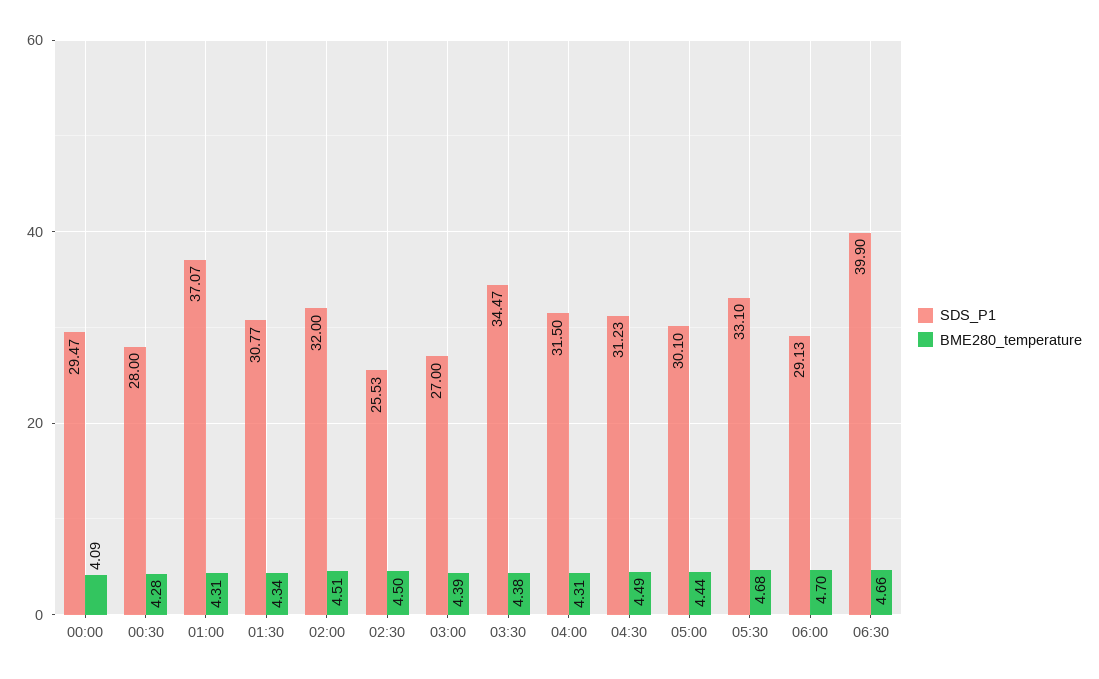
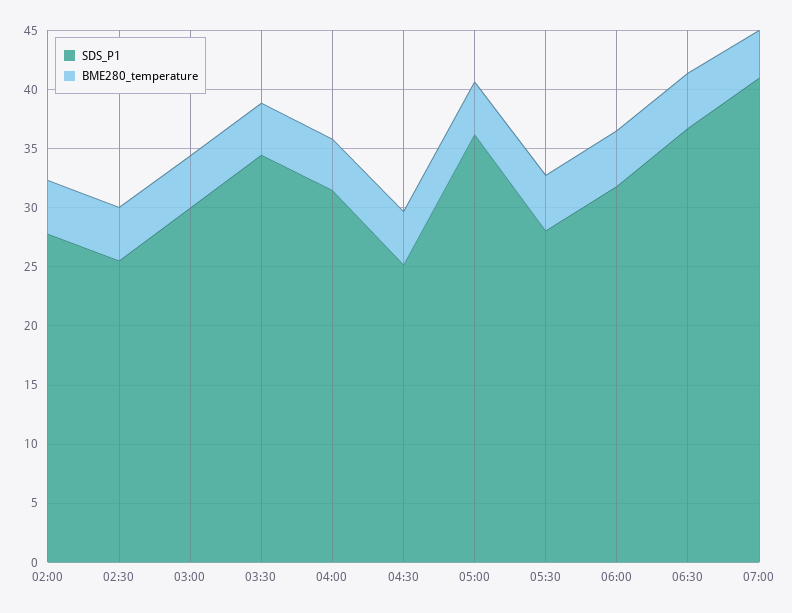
SDS_P1, 00:00: 29.47 -> none
BME280_temperature, 00:00: 4.09 -> none
SDS_P1, 00:30: 28 -> none
BME280_temperature, 00:30: 4.28 -> none
SDS_P1, 01:00: 37.07 -> none
BME280_temperature, 01:00: 4.31 -> none
SDS_P1, 01:30: 30.77 -> none
BME280_temperature, 01:30: 4.34 -> none
SDS_P1, 02:00: 32 -> 28
SDS_P1, 03:00: 27 -> 30
SDS_P1, 04:30: 31.23 -> 25
SDS_P1, 05:00: 30.1 -> 36
SDS_P1, 05:30: 33.1 -> 28
SDS_P1, 06:00: 29.13 -> 32
SDS_P1, 06:30: 39.9 -> 37
SDS_P1, 07:00: none -> 41
BME280_temperature, 07:00: none -> 4

